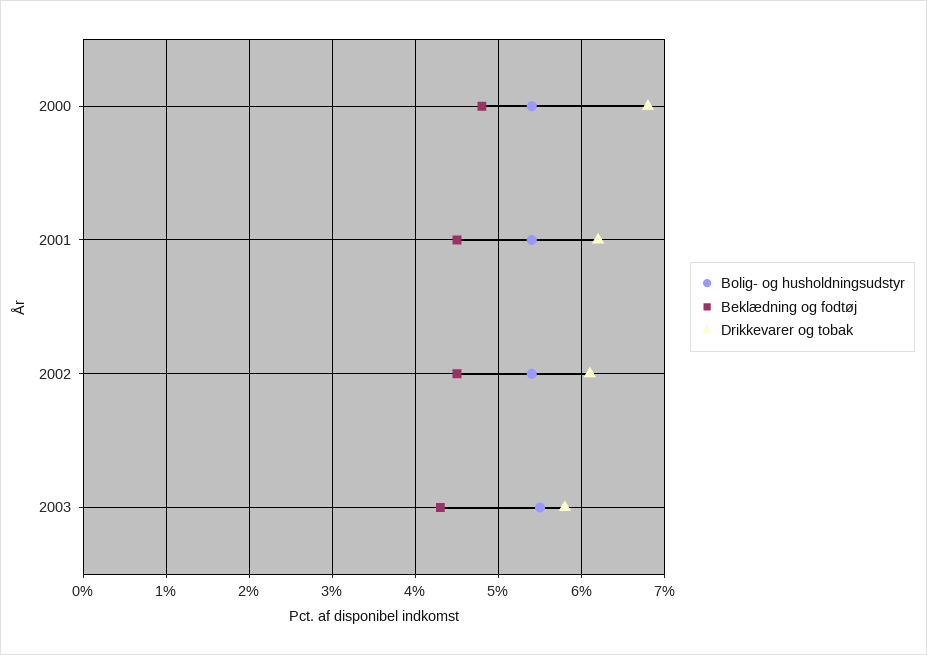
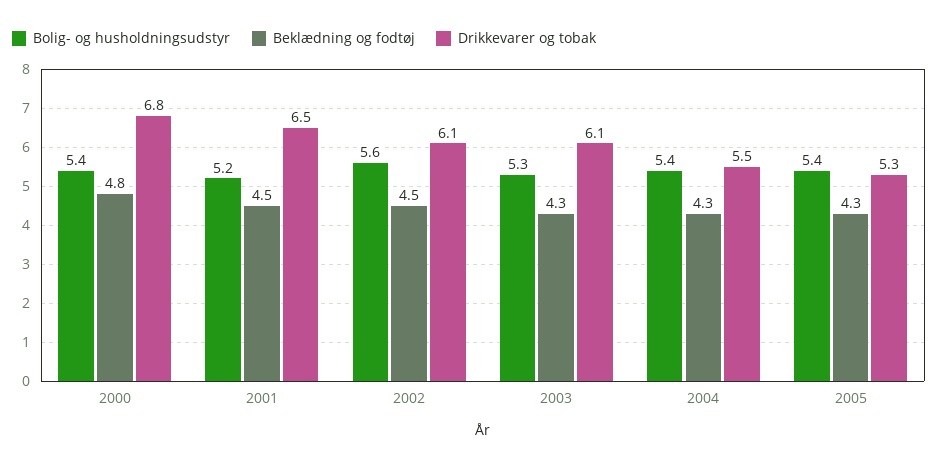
Bolig- og husholdningsudstyr, 2001: 5.4 -> 5.2
Drikkevarer og tobak, 2001: 6.2 -> 6.5
Bolig- og husholdningsudstyr, 2002: 5.4 -> 5.6
Bolig- og husholdningsudstyr, 2003: 5.5 -> 5.3
Drikkevarer og tobak, 2003: 5.8 -> 6.1
Bolig- og husholdningsudstyr, 2004: none -> 5.4
Beklædning og fodtøj, 2004: none -> 4.3
Drikkevarer og tobak, 2004: none -> 5.5
Bolig- og husholdningsudstyr, 2005: none -> 5.4
Beklædning og fodtøj, 2005: none -> 4.3
Drikkevarer og tobak, 2005: none -> 5.3

